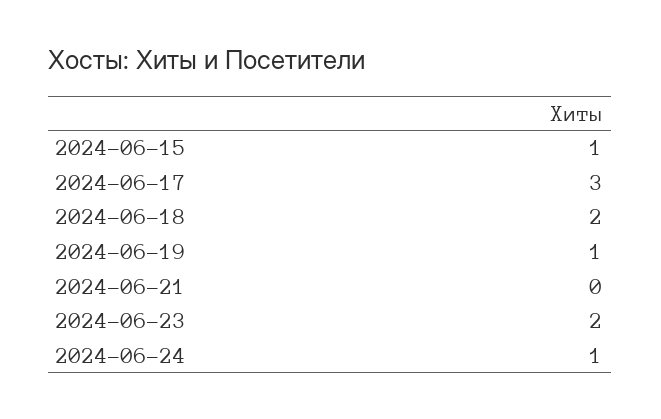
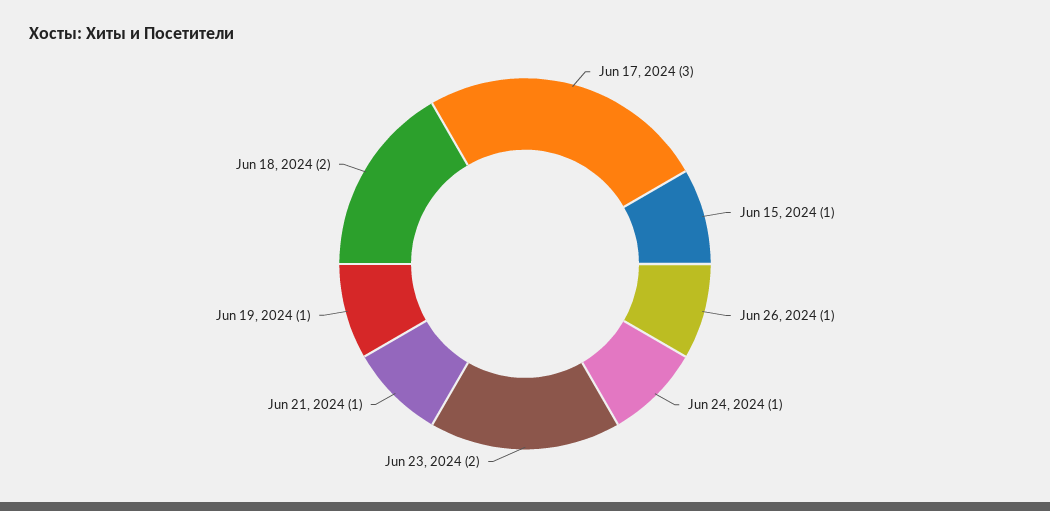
2024-06-21: 0 -> 1
Jun 26, 2024: none -> 1

